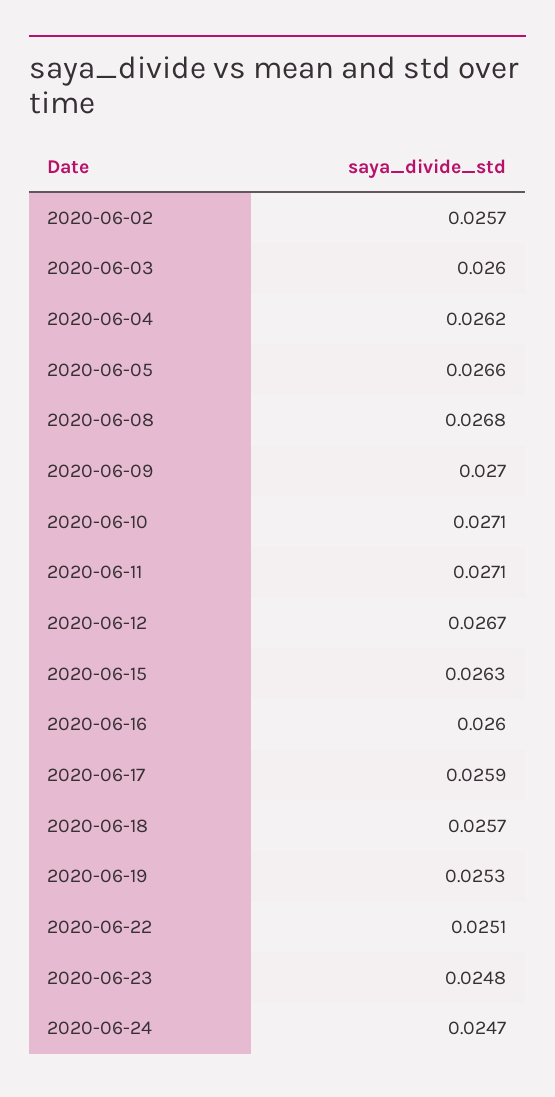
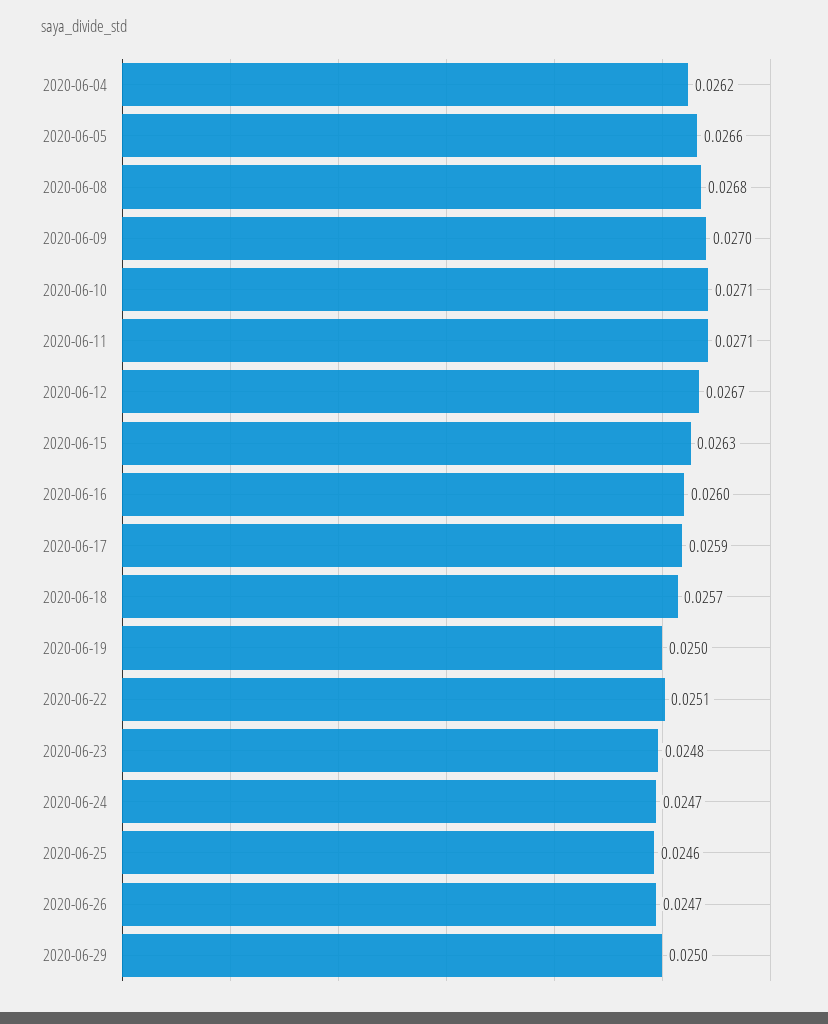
2020-06-02: 0.0257 -> none
2020-06-03: 0.026 -> none
2020-06-19: 0.0253 -> 0.025
2020-06-25: none -> 0.0246
2020-06-26: none -> 0.0247
2020-06-29: none -> 0.025

